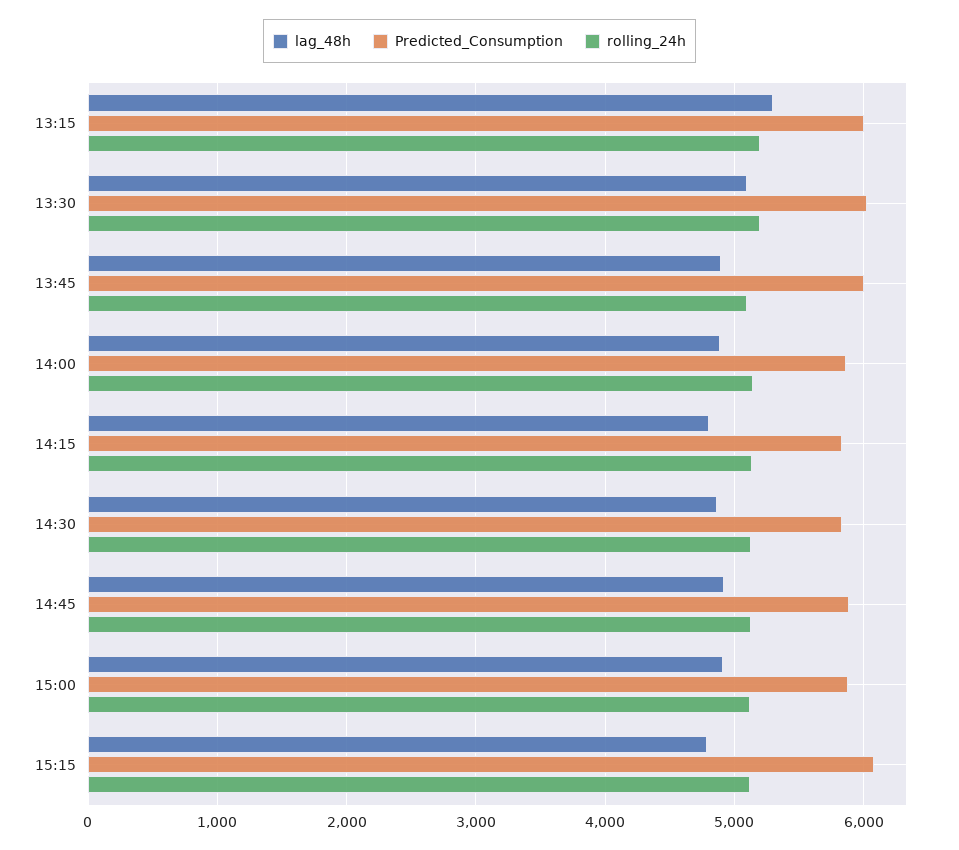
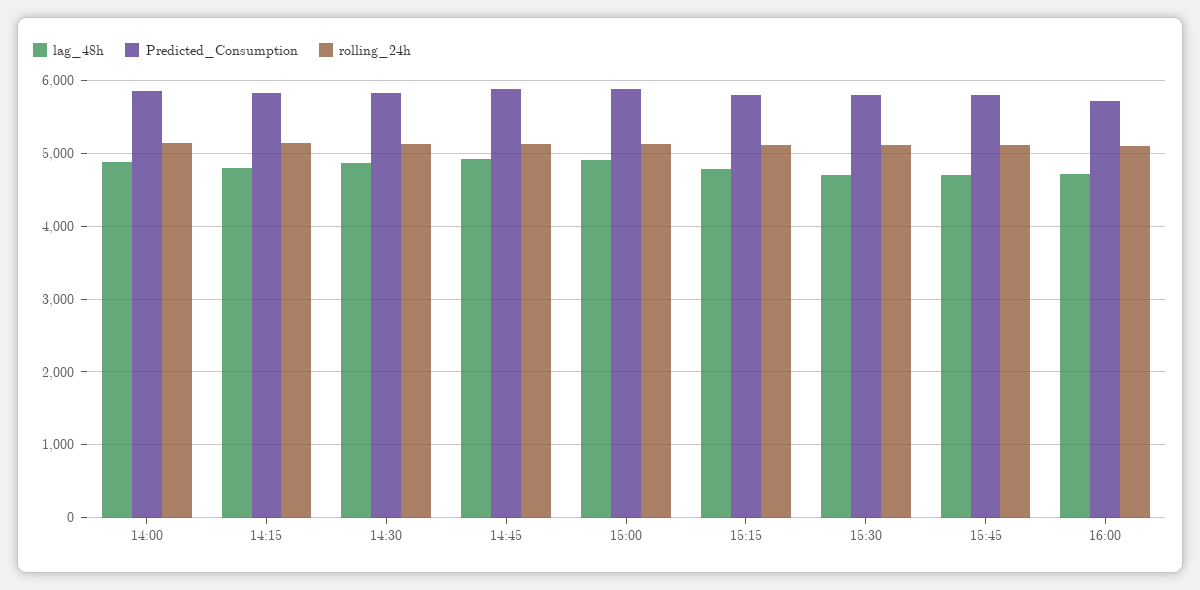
lag_48h, 13:15: 5300 -> none
Predicted_Consumption, 13:15: 6000 -> none
rolling_24h, 13:15: 5200 -> none
lag_48h, 13:30: 5100 -> none
Predicted_Consumption, 13:30: 6000 -> none
rolling_24h, 13:30: 5200 -> none
lag_48h, 13:45: 4900 -> none
Predicted_Consumption, 13:45: 6000 -> none
rolling_24h, 13:45: 5100 -> none
Predicted_Consumption, 15:15: 6100 -> 5800
lag_48h, 15:30: none -> 4700
Predicted_Consumption, 15:30: none -> 5800
rolling_24h, 15:30: none -> 5100
lag_48h, 15:45: none -> 4700
Predicted_Consumption, 15:45: none -> 5800
rolling_24h, 15:45: none -> 5100
lag_48h, 16:00: none -> 4700
Predicted_Consumption, 16:00: none -> 5700
rolling_24h, 16:00: none -> 5100

